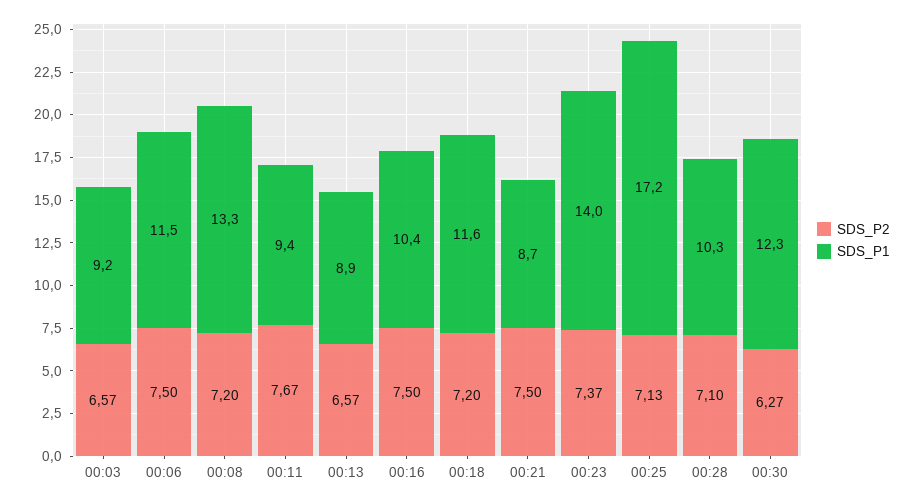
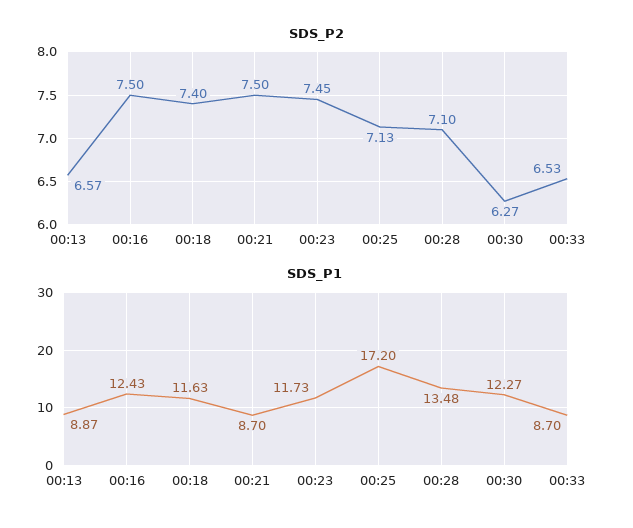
SDS_P2, 00:03: 6.57 -> none
SDS_P1, 00:03: 9.2 -> none
SDS_P2, 00:06: 7.5 -> none
SDS_P1, 00:06: 11.5 -> none
SDS_P2, 00:08: 7.2 -> none
SDS_P1, 00:08: 13.3 -> none
SDS_P2, 00:11: 7.67 -> none
SDS_P1, 00:11: 9.4 -> none
SDS_P1, 00:16: 10.4 -> 12.43
SDS_P2, 00:18: 7.2 -> 7.4
SDS_P2, 00:23: 7.37 -> 7.45
SDS_P1, 00:23: 14 -> 11.73
SDS_P1, 00:28: 10.3 -> 13.48
SDS_P2, 00:33: none -> 6.53
SDS_P1, 00:33: none -> 8.7

